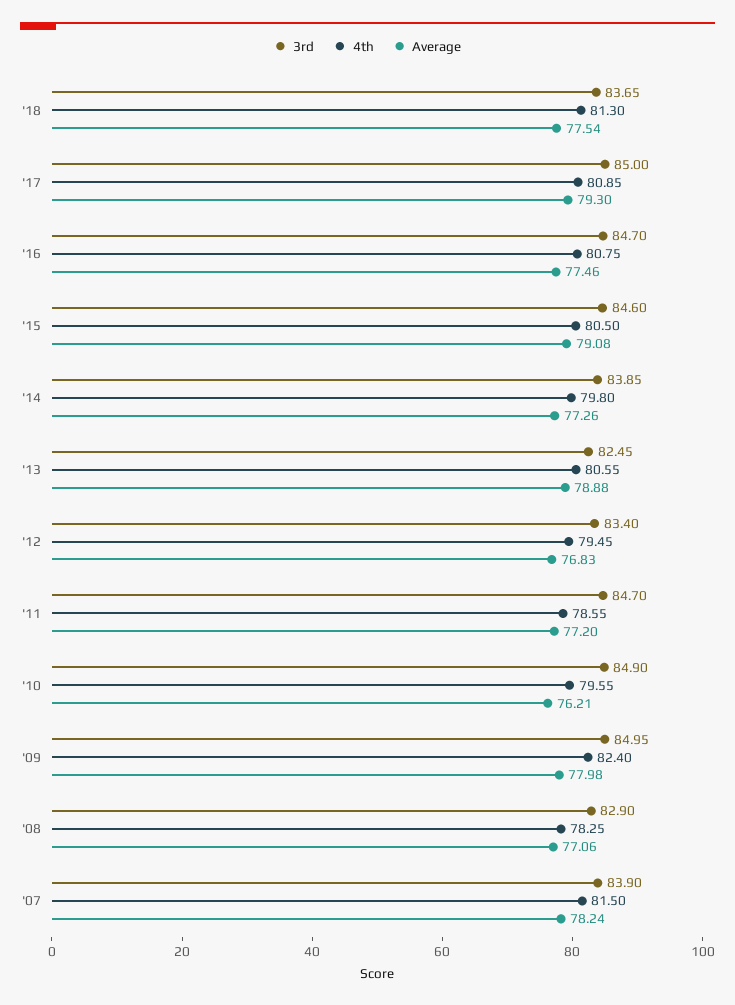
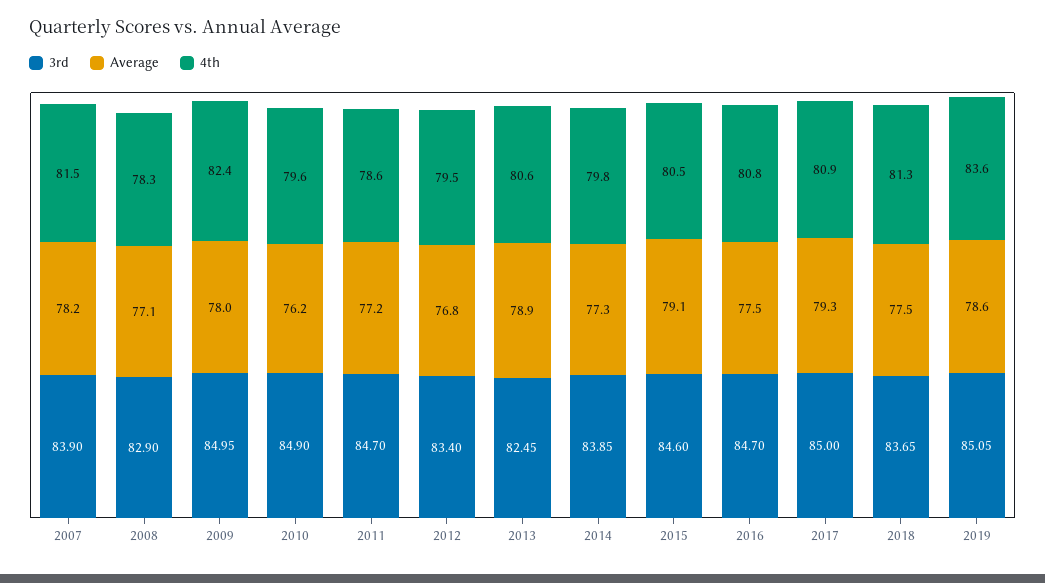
3rd, 2019: none -> 85.05
Average, 2019: none -> 78.6
4th, 2019: none -> 83.6

